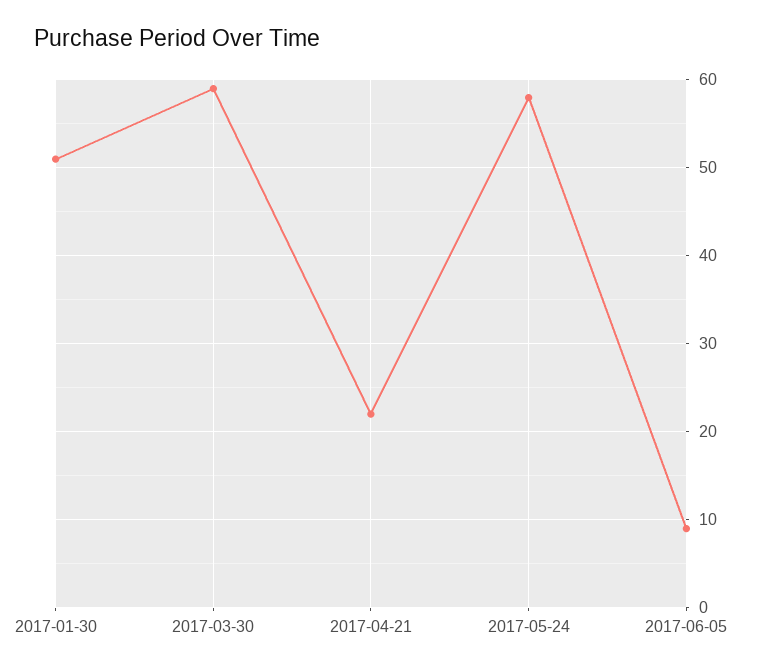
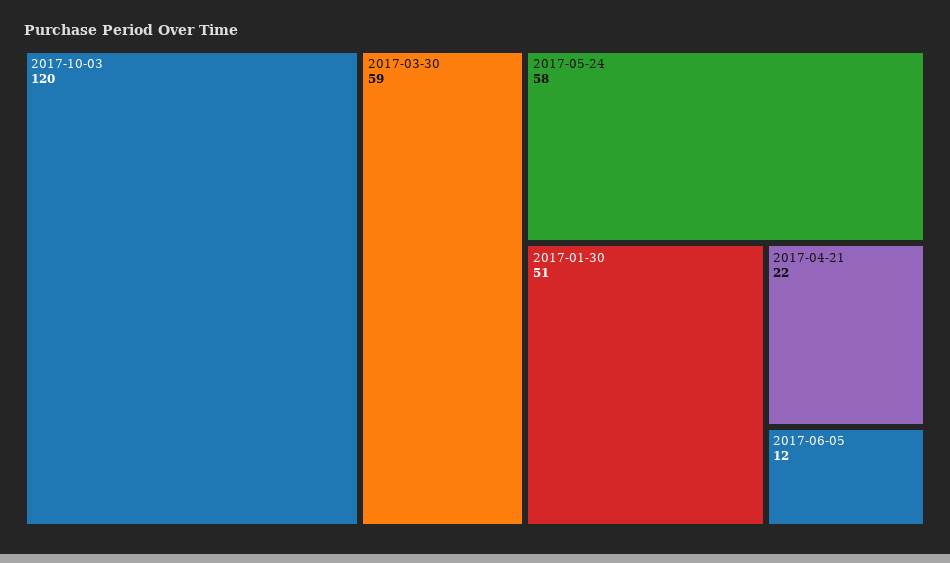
2017-06-05: 9 -> 12
2017-10-03: none -> 120

